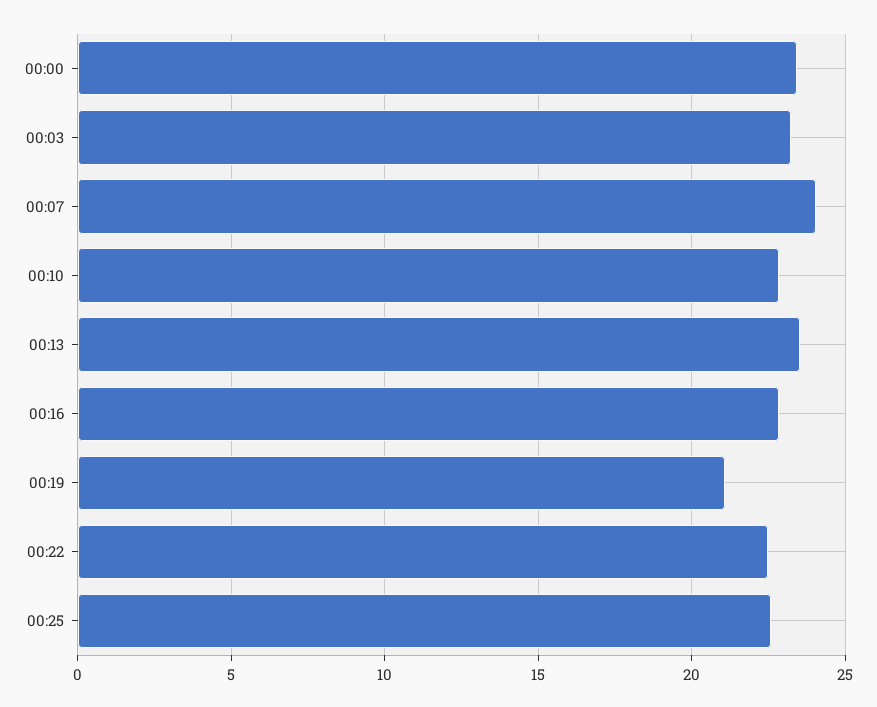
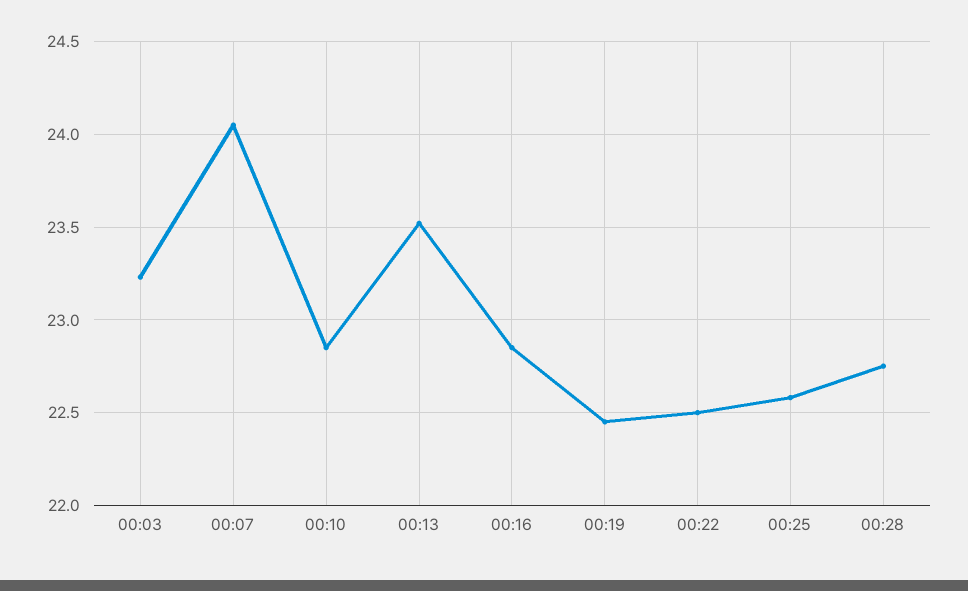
00:00: 23.5 -> none
00:19: 21 -> 22.45
00:28: none -> 22.75

